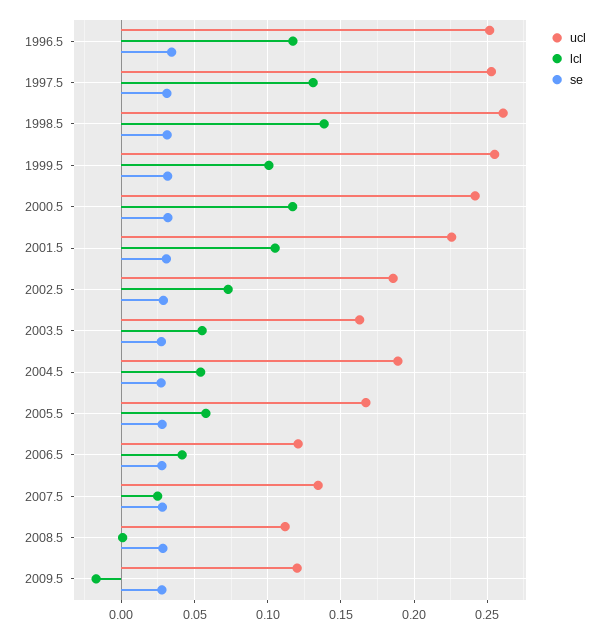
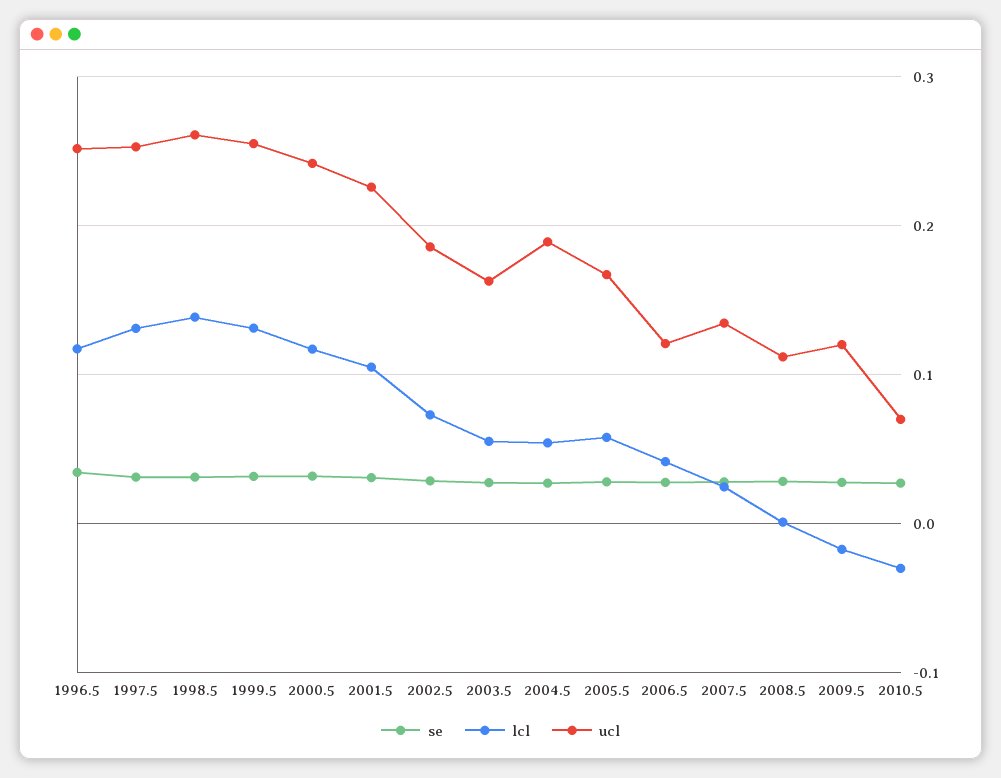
lcl, 1999.5: 0.1 -> 0.13
se, 2010.5: none -> 0.03
lcl, 2010.5: none -> -0.03
ucl, 2010.5: none -> 0.07

